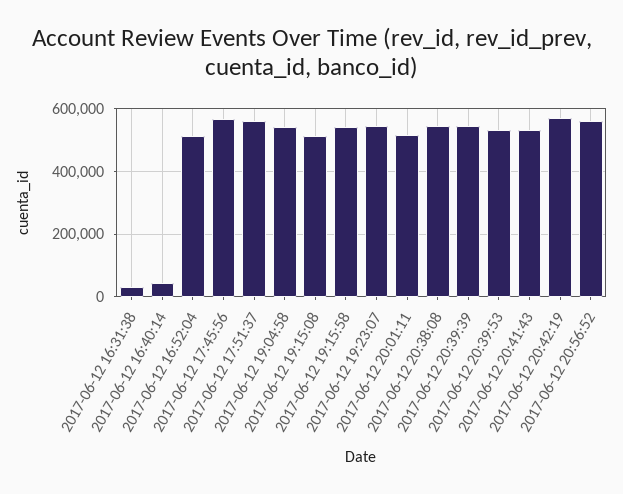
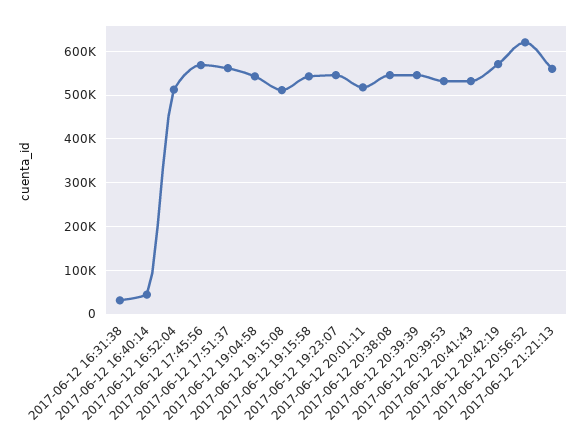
2017-06-12 20:56:52: 560000 -> 620000
2017-06-12 21:21:13: none -> 560000

